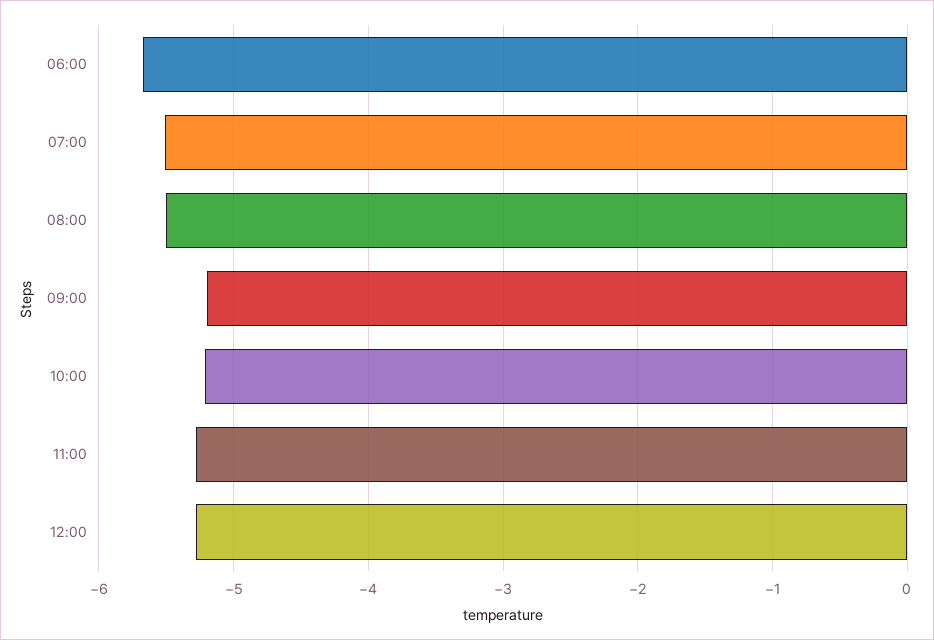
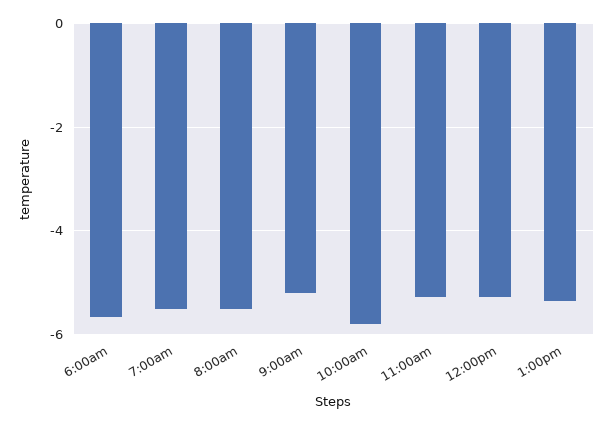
10:00: -5.2 -> -5.8
1:00pm: none -> -5.4

